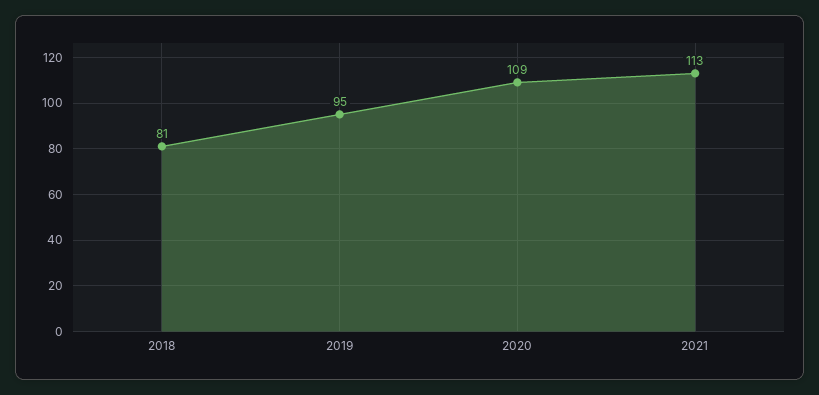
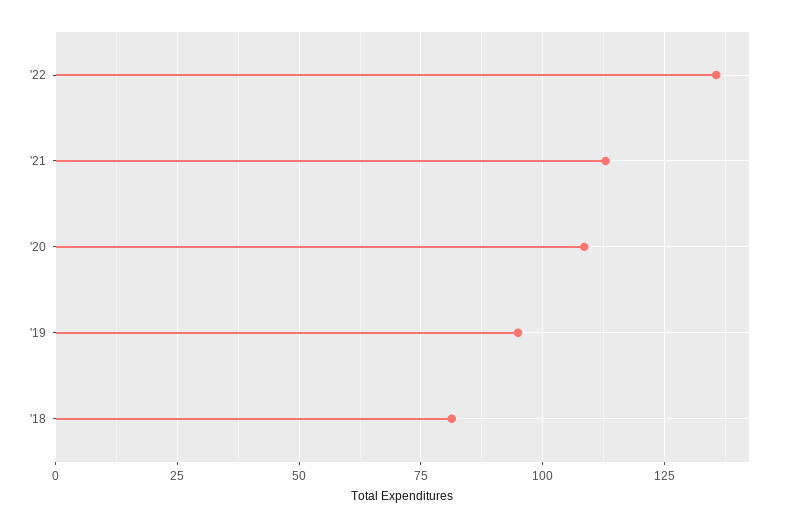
'22: none -> 135

